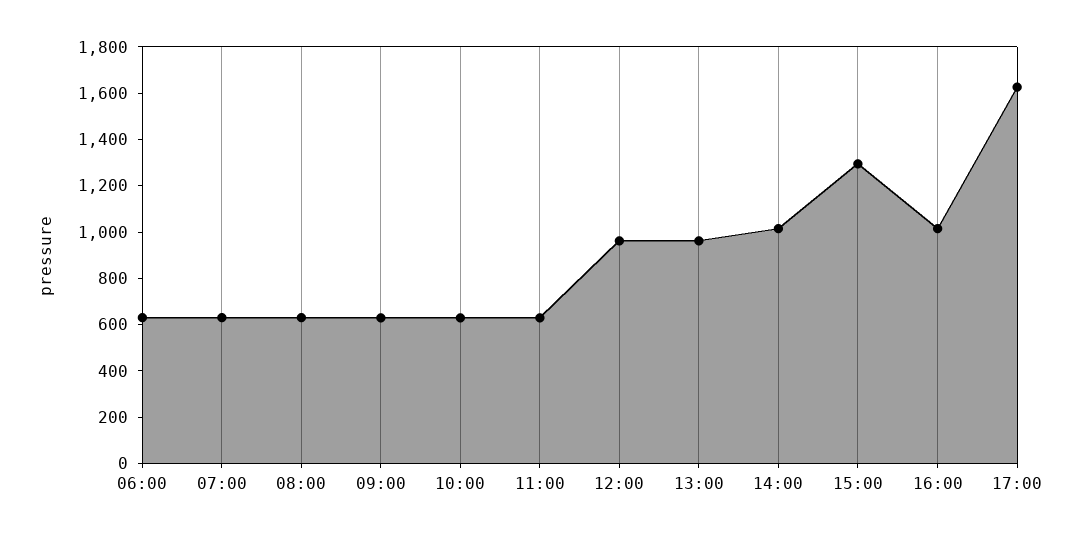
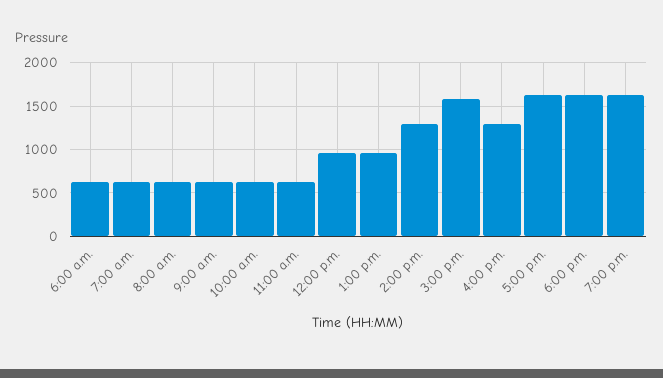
14:00: 1000 -> 1300
15:00: 1300 -> 1600
16:00: 1000 -> 1300
6:00 p.m.: none -> 1600
7:00 p.m.: none -> 1600

